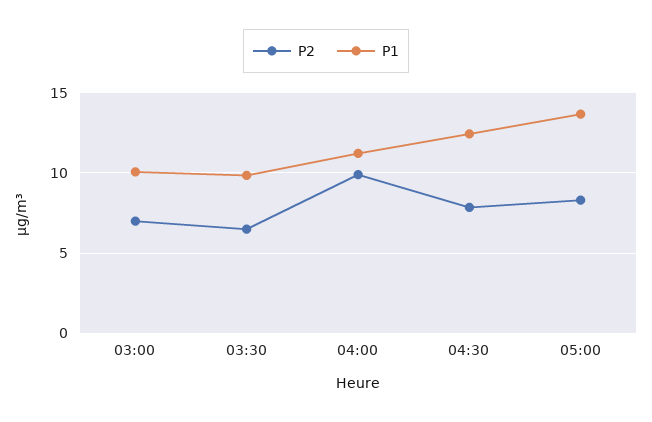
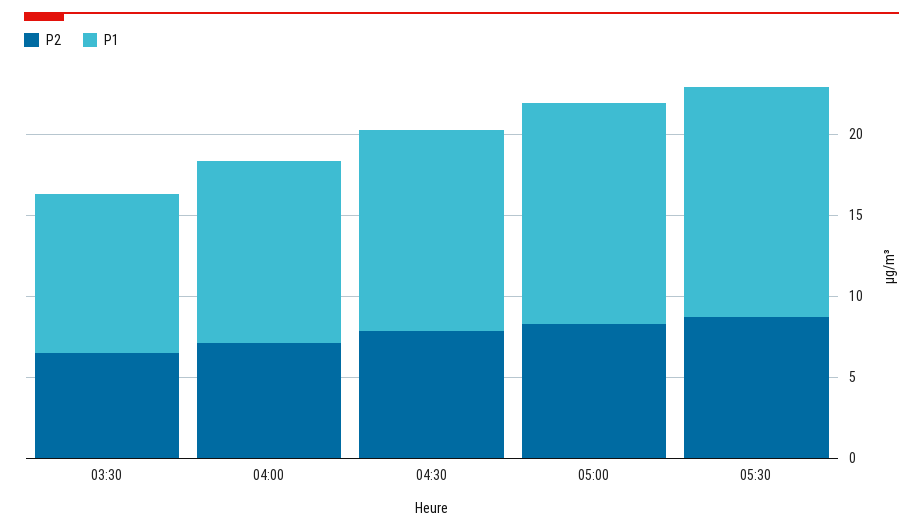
P2, 03:00: 7 -> none
P1, 03:00: 10 -> none
P2, 04:00: 10 -> 7
P2, 05:30: none -> 9
P1, 05:30: none -> 14

